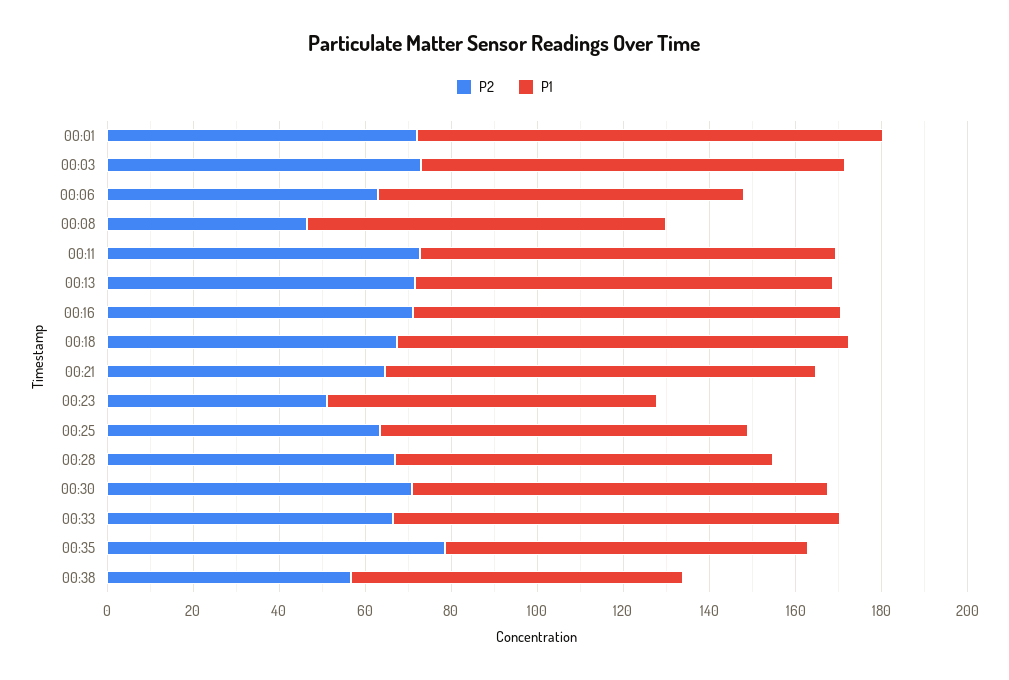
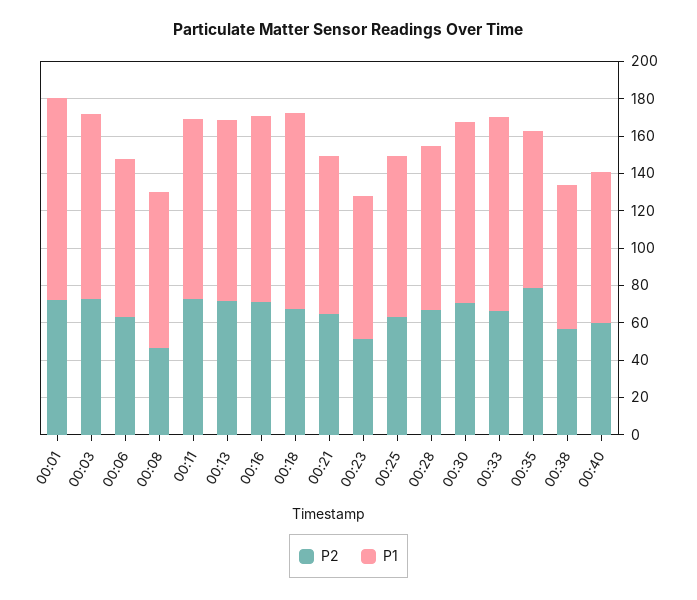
P1, 00:21: 100 -> 85
P2, 00:40: none -> 60
P1, 00:40: none -> 80

